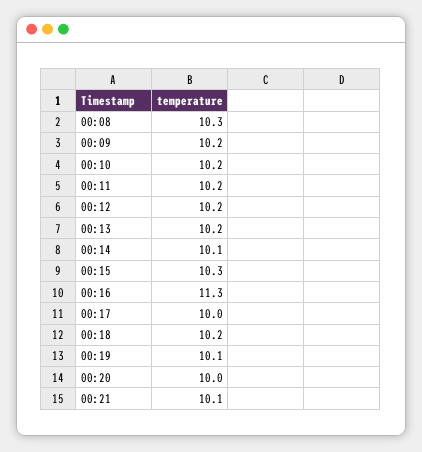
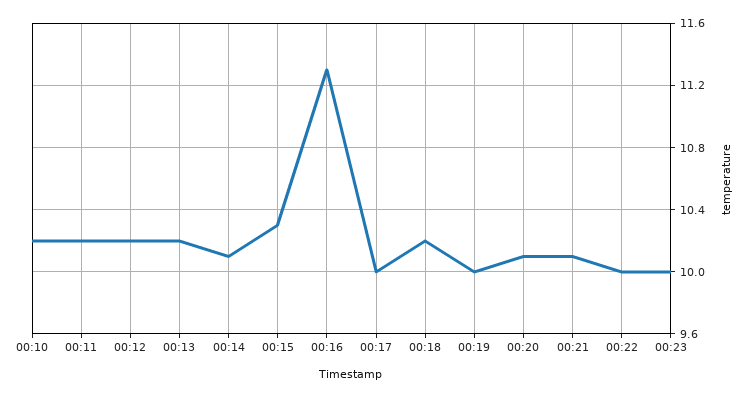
00:08: 10.3 -> none
00:09: 10.2 -> none
00:19: 10.1 -> 10
00:20: 10 -> 10.1
00:22: none -> 10
00:23: none -> 10

